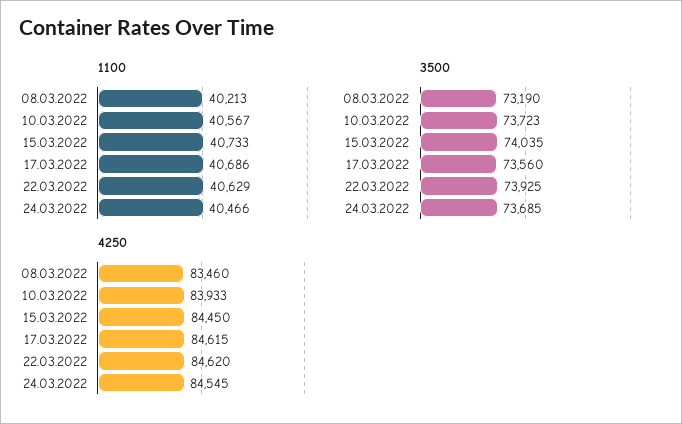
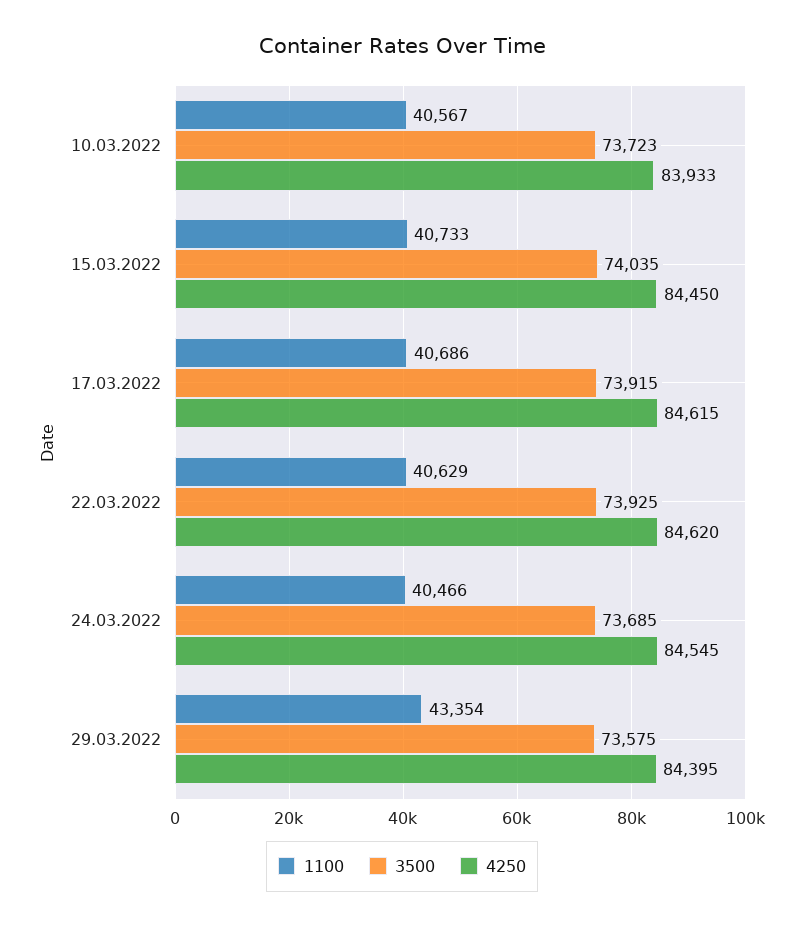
1100, 08.03.2022: 40213 -> none
3500, 08.03.2022: 73190 -> none
3500, 17.03.2022: 73560 -> 73915
4250, 08.03.2022: 83460 -> none
1100, 29.03.2022: none -> 43354
3500, 29.03.2022: none -> 73575
4250, 29.03.2022: none -> 84395

